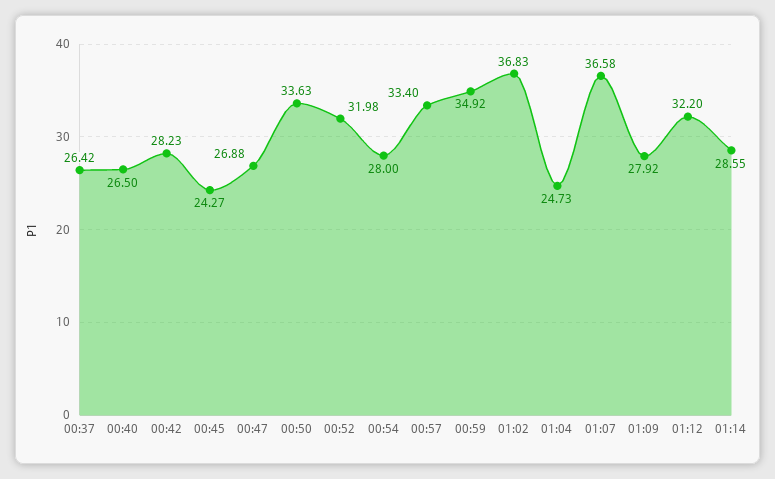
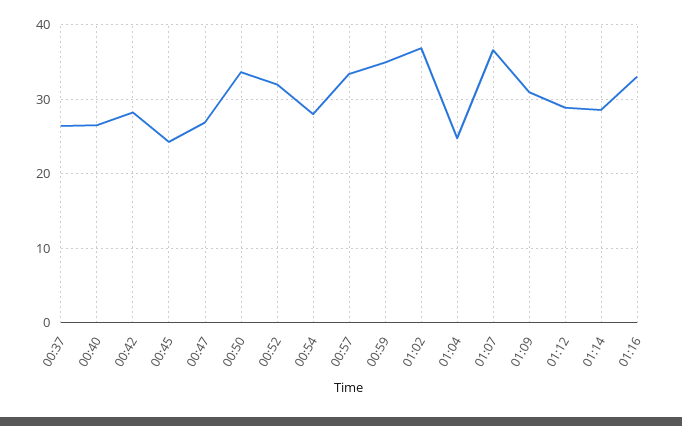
01:09: 27.92 -> 31
01:12: 32.2 -> 29
01:16: none -> 33

